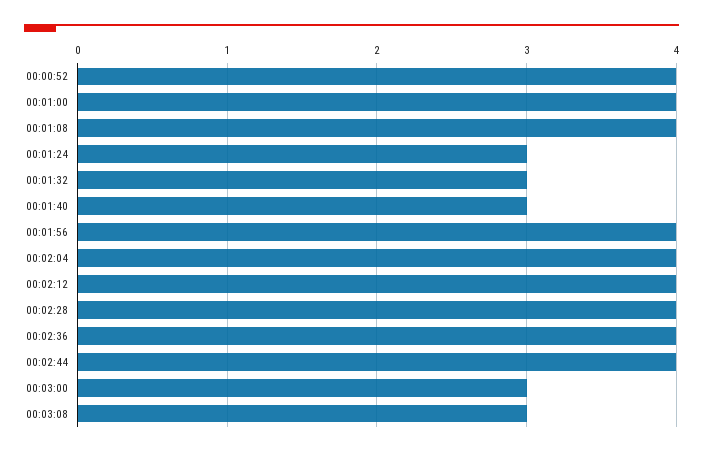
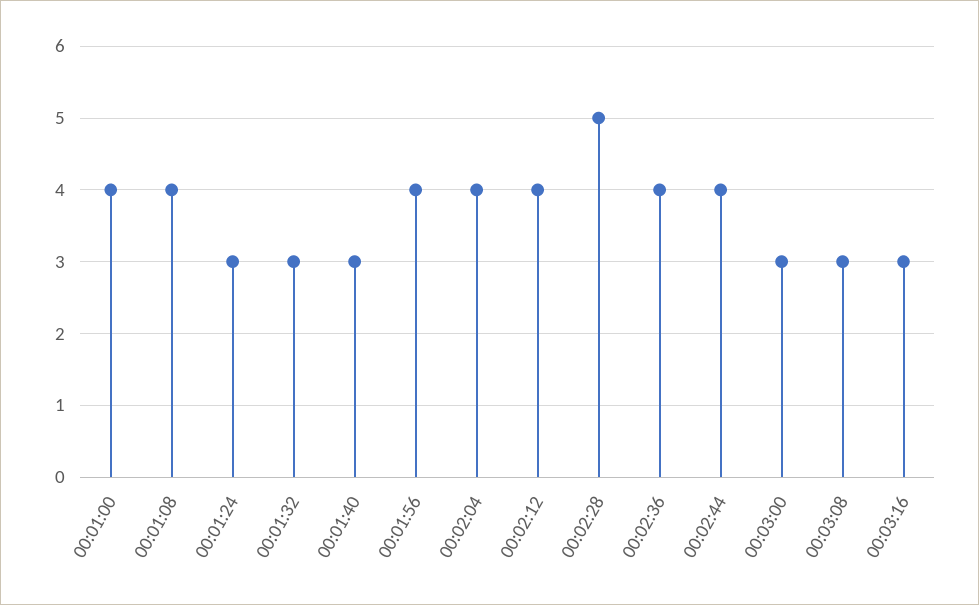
00:00:52: 4 -> none
00:02:28: 4 -> 5
00:03:16: none -> 3

